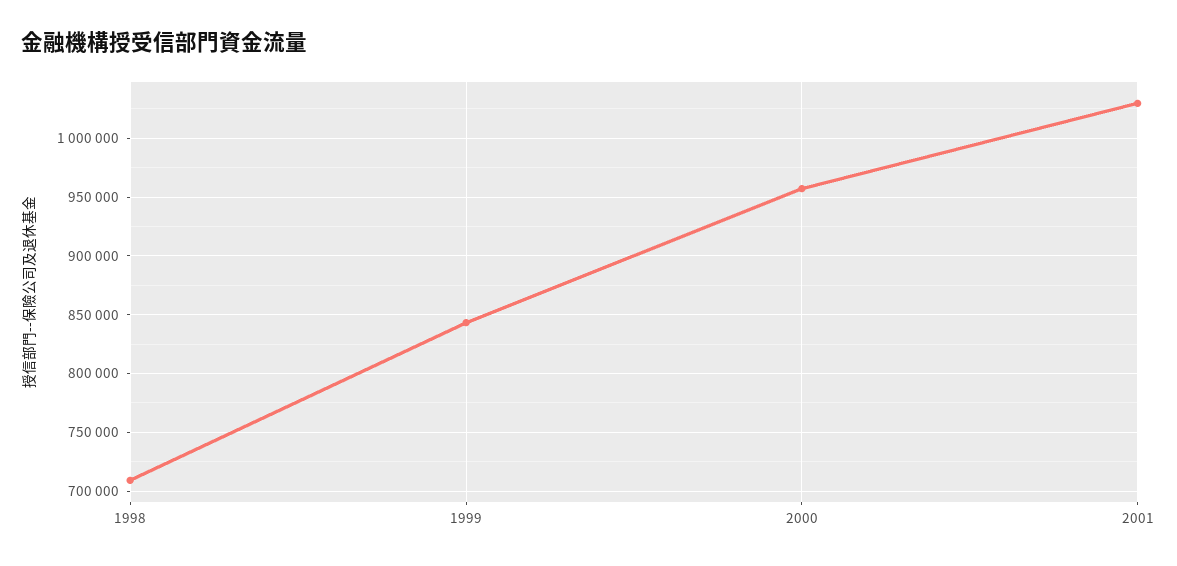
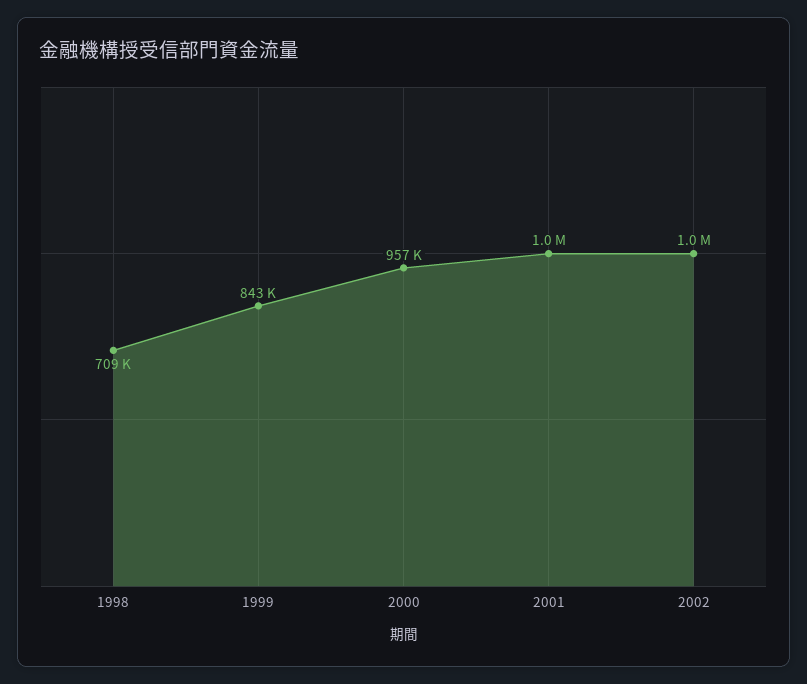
2002: none -> 1000000

